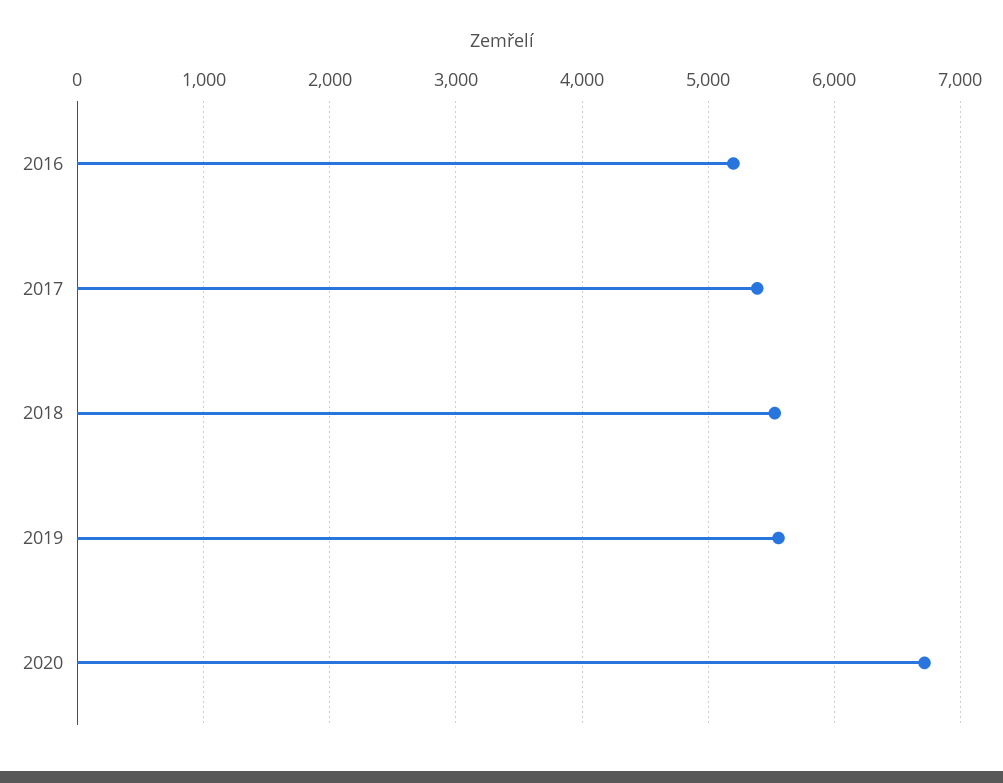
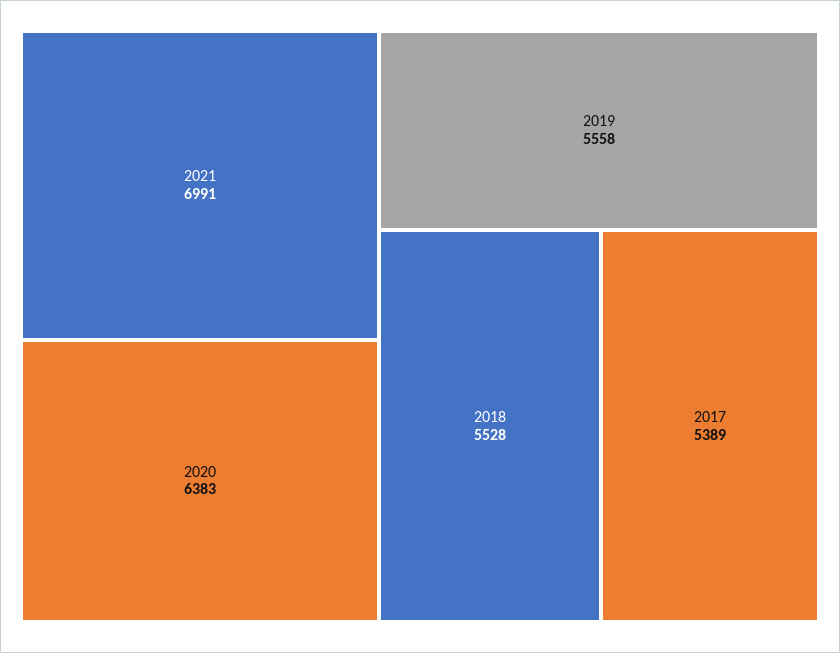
2016: 5200 -> none
2020: 6700 -> 6383
2021: none -> 6991

